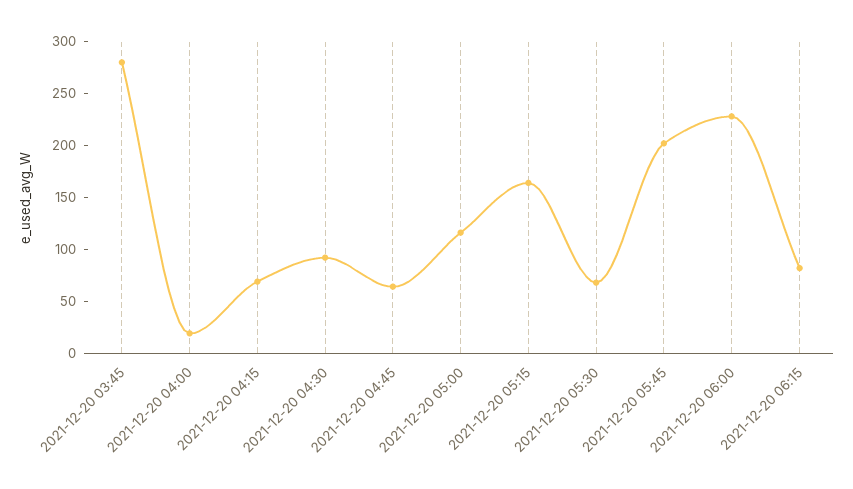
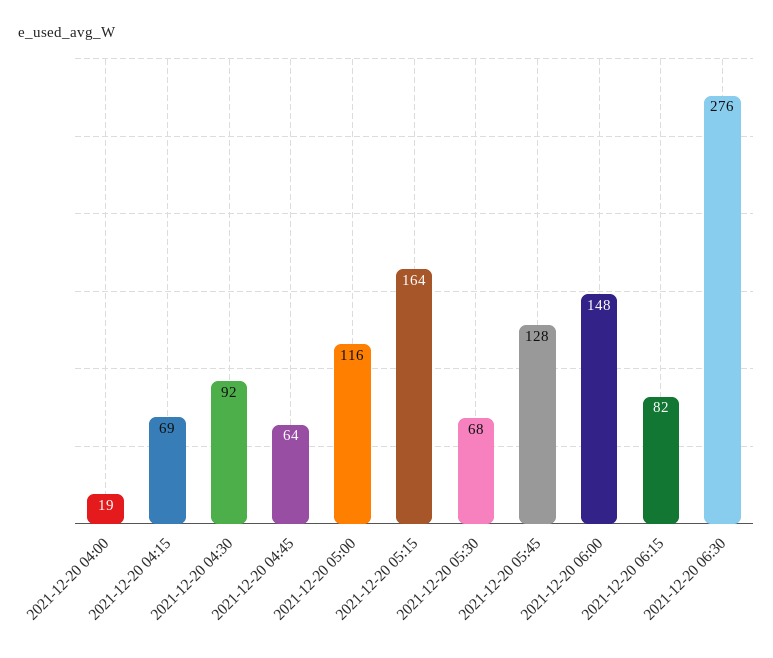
2021-12-20 03:45: 280 -> none
2021-12-20 05:45: 200 -> 128
2021-12-20 06:00: 230 -> 148
2021-12-20 06:30: none -> 276

